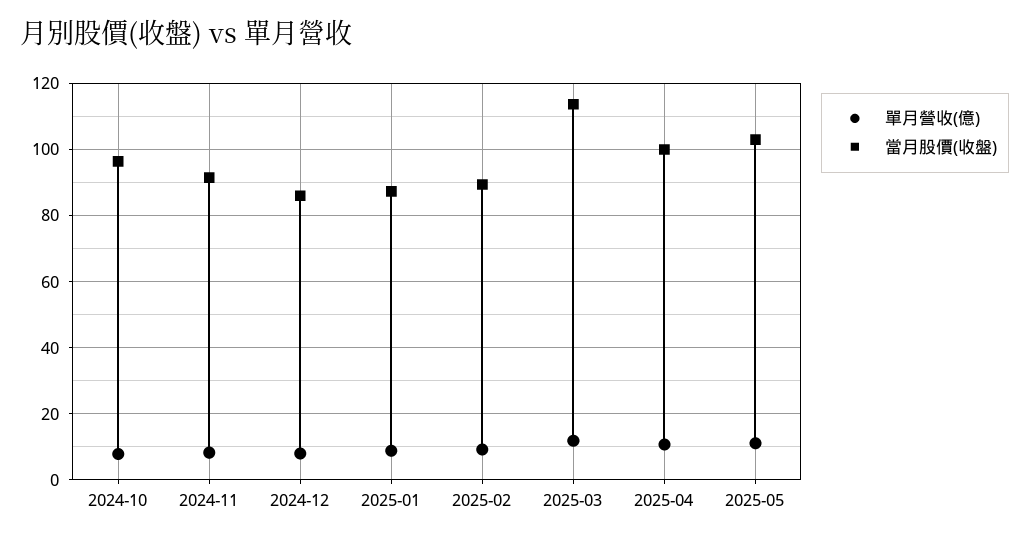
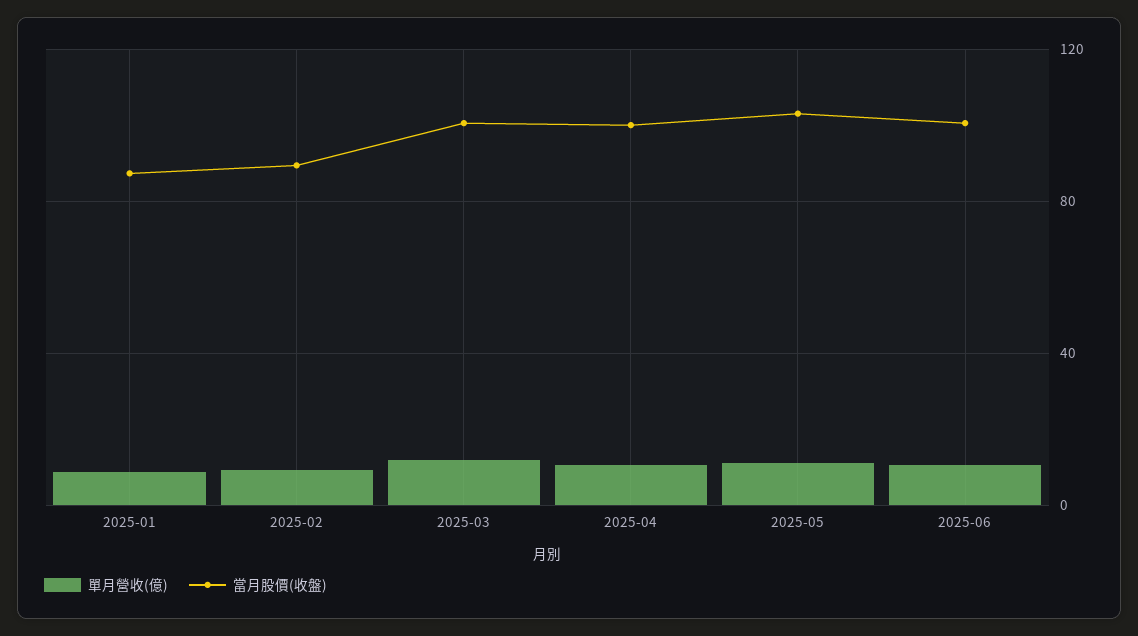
單月營收(億), 2024-10: 8 -> none
當月股價(收盤), 2024-10: 96 -> none
單月營收(億), 2024-11: 8 -> none
當月股價(收盤), 2024-11: 92 -> none
單月營收(億), 2024-12: 8 -> none
當月股價(收盤), 2024-12: 86 -> none
當月股價(收盤), 2025-03: 114 -> 100
單月營收(億), 2025-06: none -> 10
當月股價(收盤), 2025-06: none -> 100

